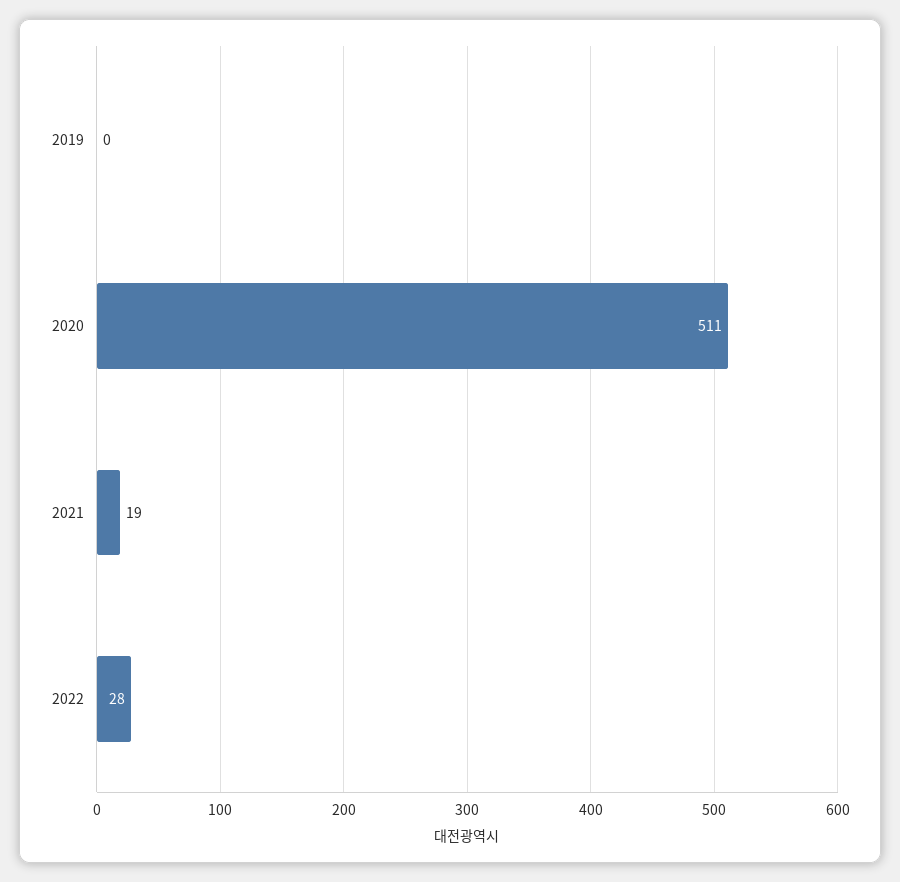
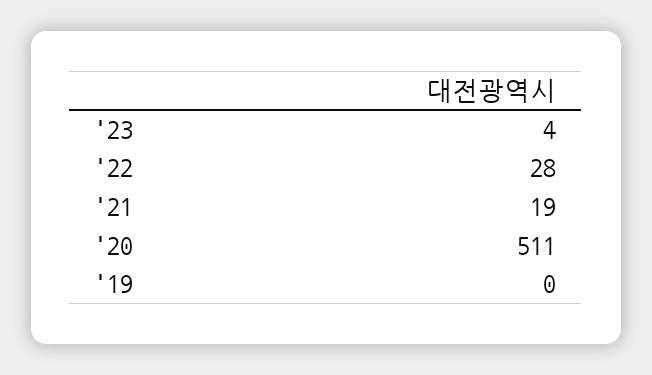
'23: none -> 4

